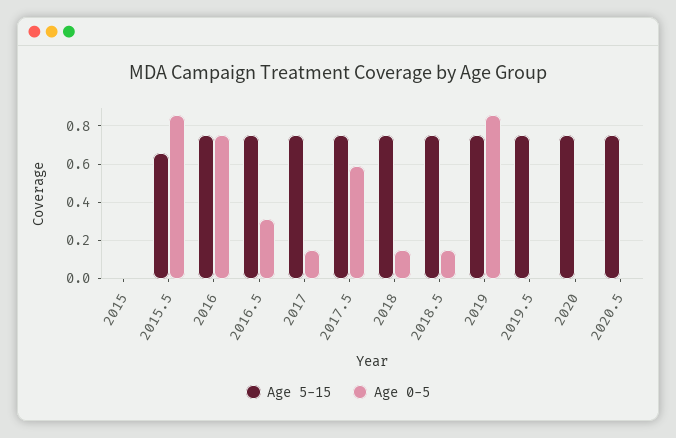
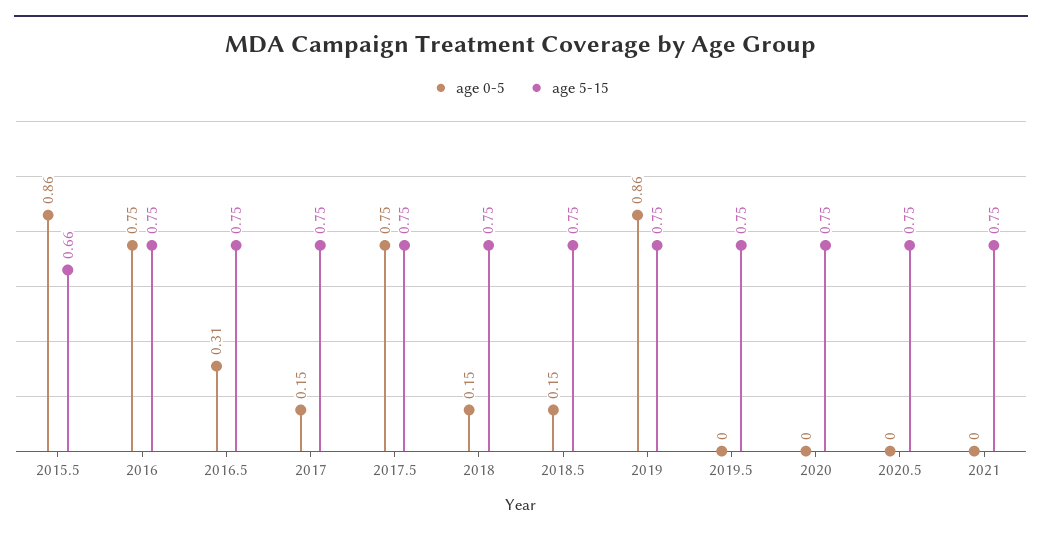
Age 5-15, 2015: 0 -> none
Age 0-5, 2015: 0 -> none
Age 0-5, 2017.5: 0.6 -> 0.75
Age 0-5, 2021: none -> 0
Age 5-15, 2021: none -> 0.75

